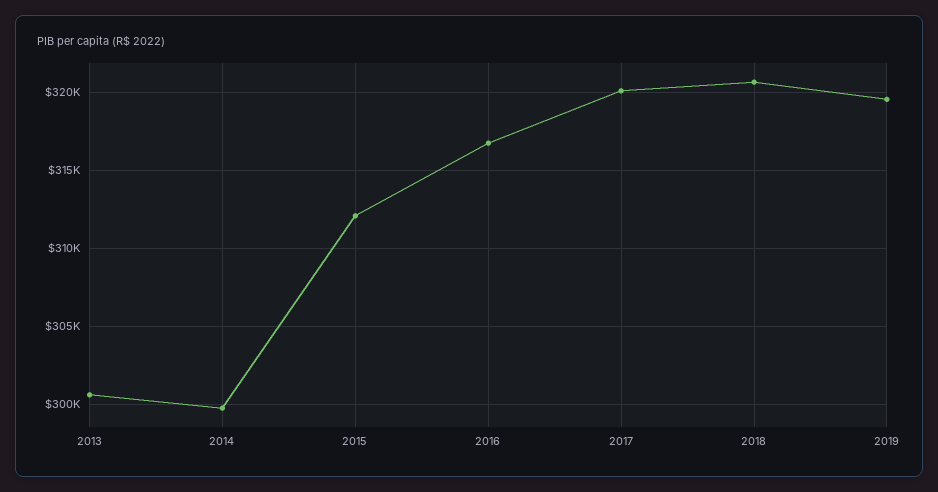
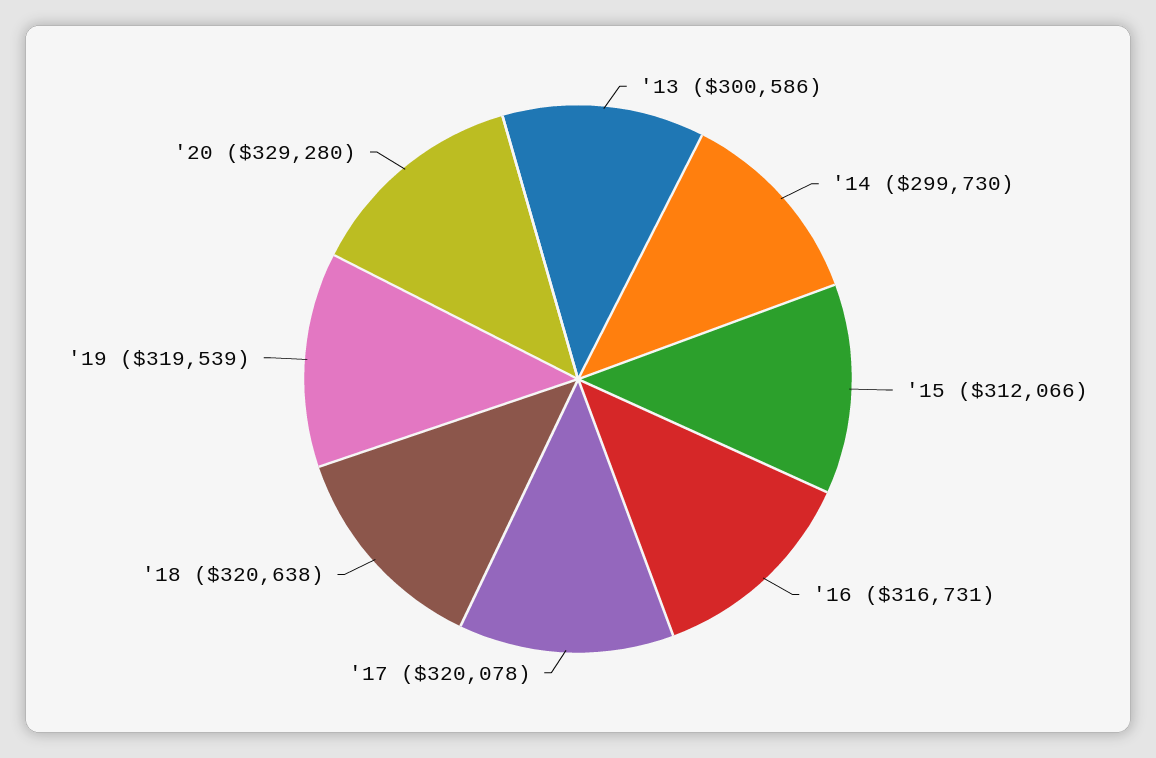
'20: none -> 329280

